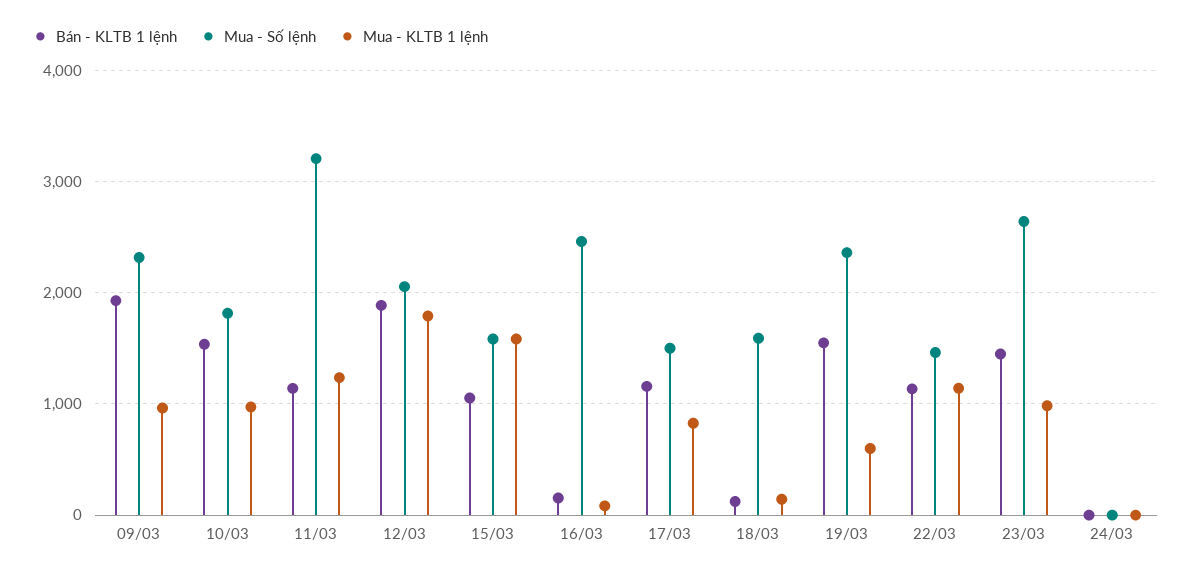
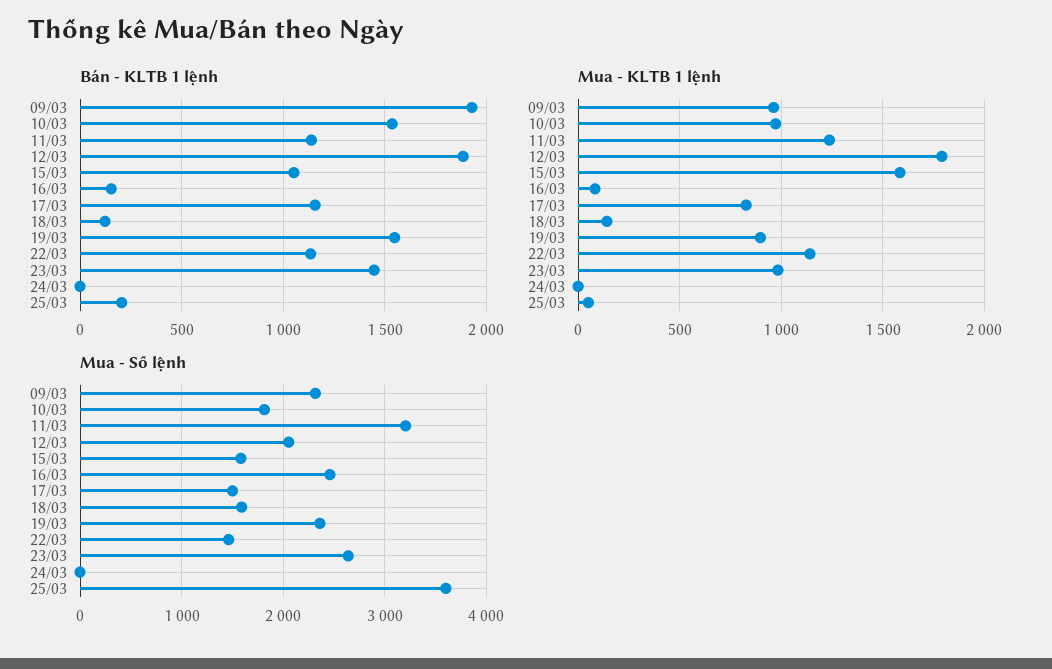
Mua - KLTB 1 lệnh, 19/03: 600 -> 900
Bán - KLTB 1 lệnh, 25/03: none -> 200
Mua - KLTB 1 lệnh, 25/03: none -> 50
Mua - Số lệnh, 25/03: none -> 3600

